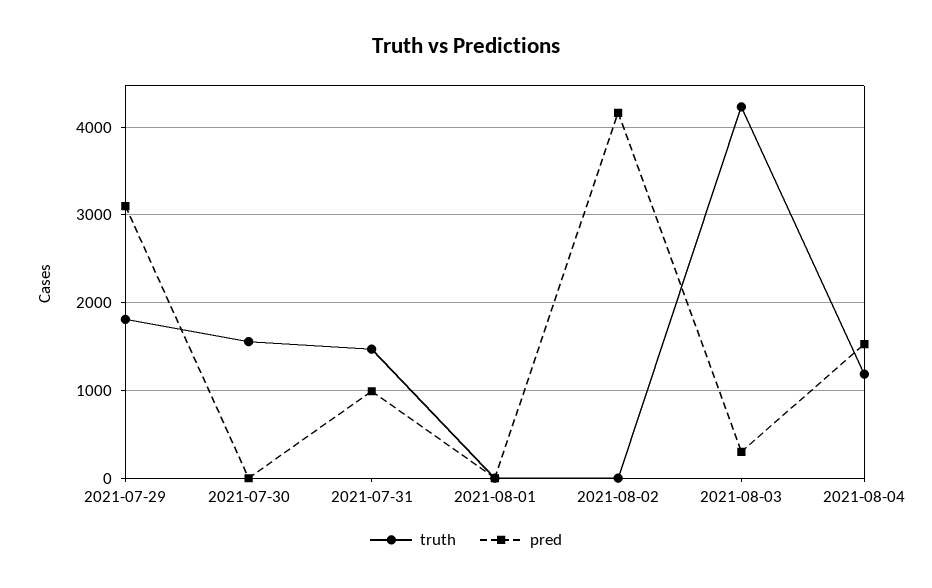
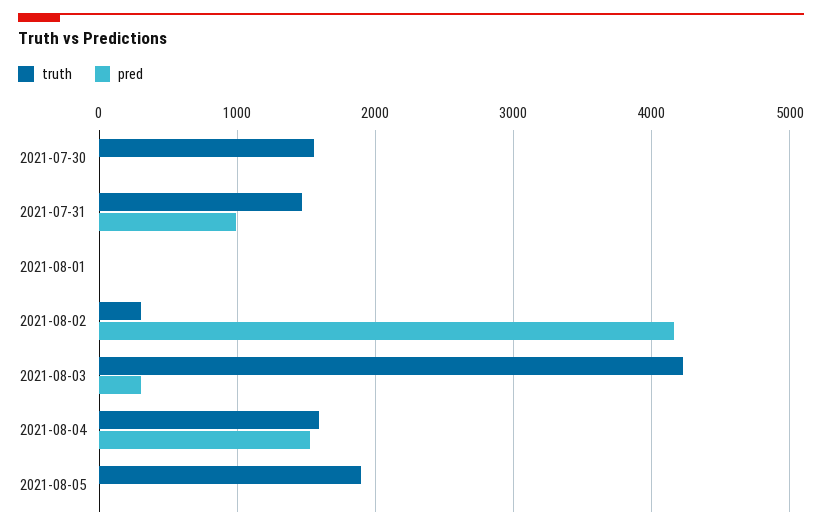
truth, 2021-07-29: 1800 -> none
pred, 2021-07-29: 3100 -> none
truth, 2021-08-02: 0 -> 300
truth, 2021-08-04: 1200 -> 1600
truth, 2021-08-05: none -> 1900
pred, 2021-08-05: none -> 0

